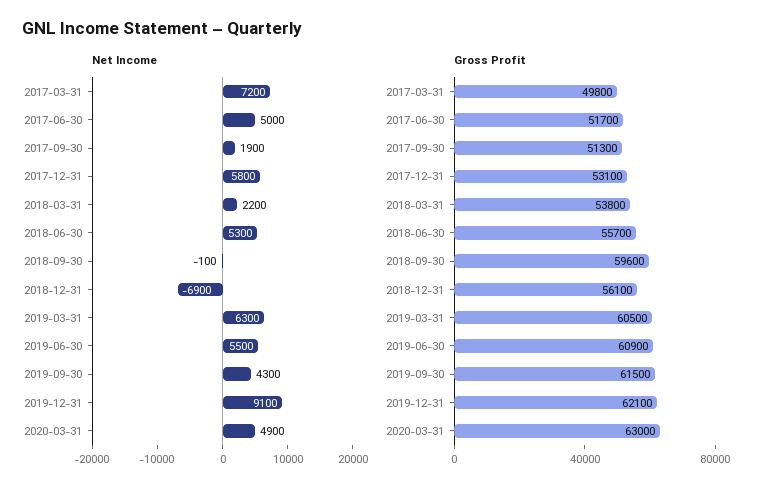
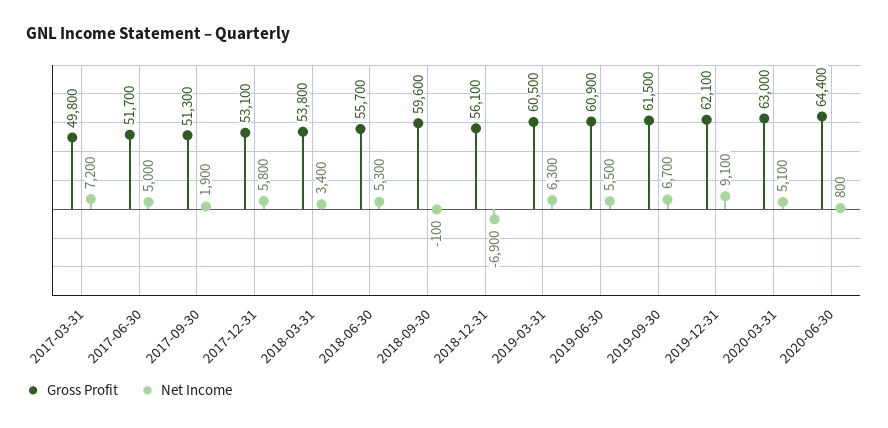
Net Income, 2018-03-31: 2200 -> 3400
Net Income, 2019-09-30: 4300 -> 6700
Net Income, 2020-03-31: 4900 -> 5100
Gross Profit, 2020-06-30: none -> 64400
Net Income, 2020-06-30: none -> 800

